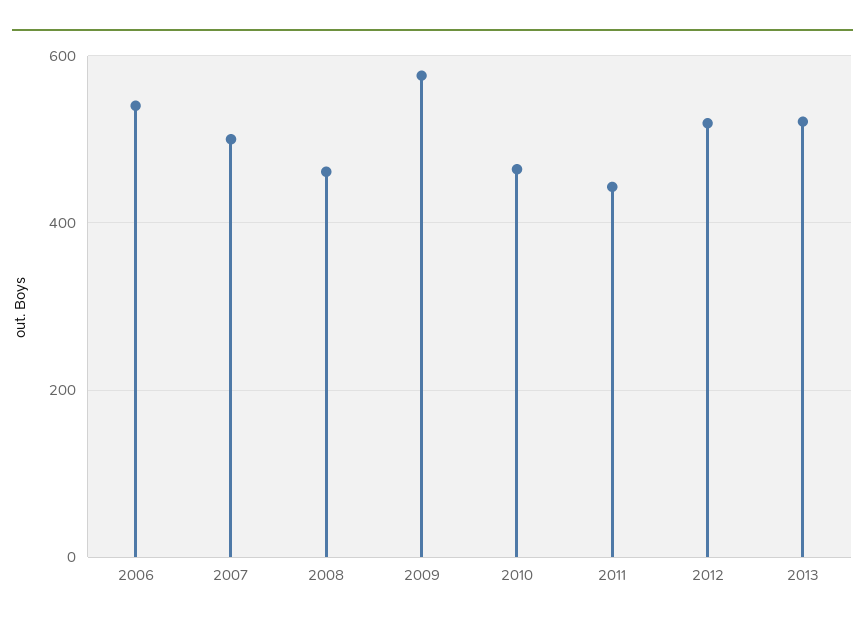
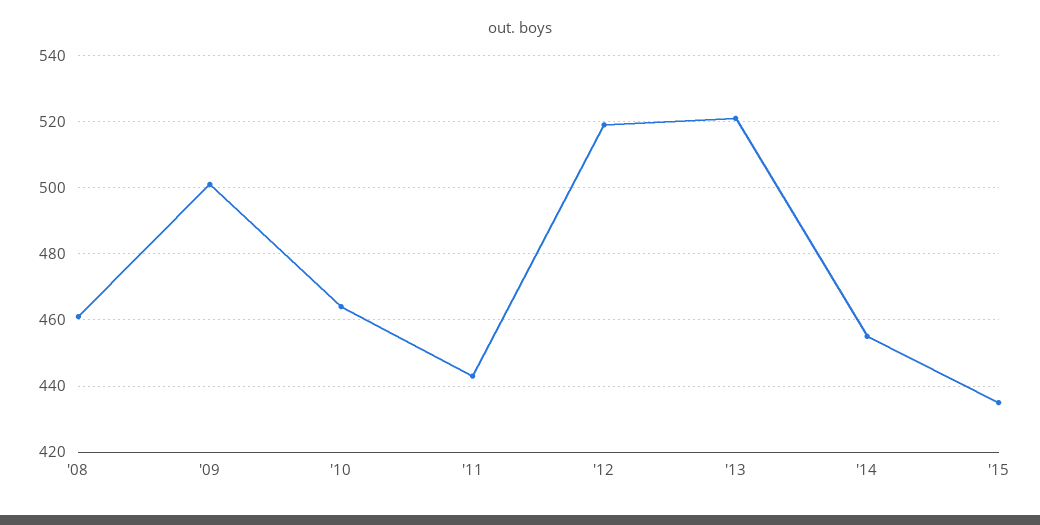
2006: 540 -> none
2007: 500 -> none
2009: 580 -> 500
'14: none -> 455
'15: none -> 435

